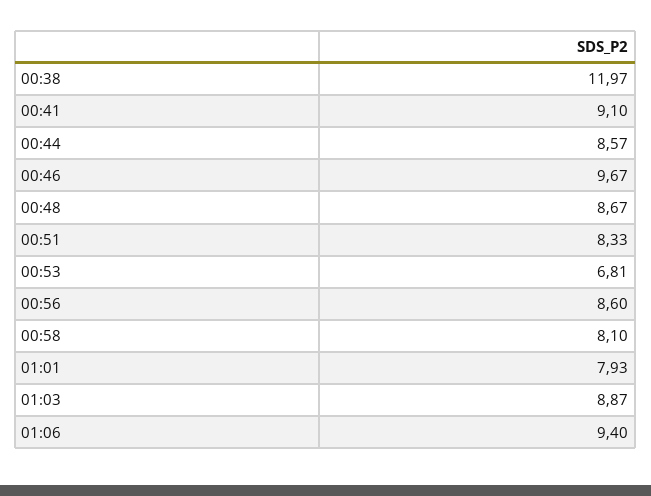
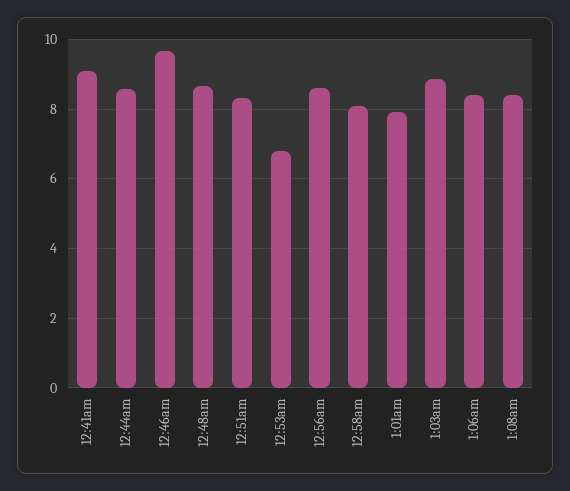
00:38: 11.97 -> none
01:06: 9.4 -> 8.4
1:08am: none -> 8.4

